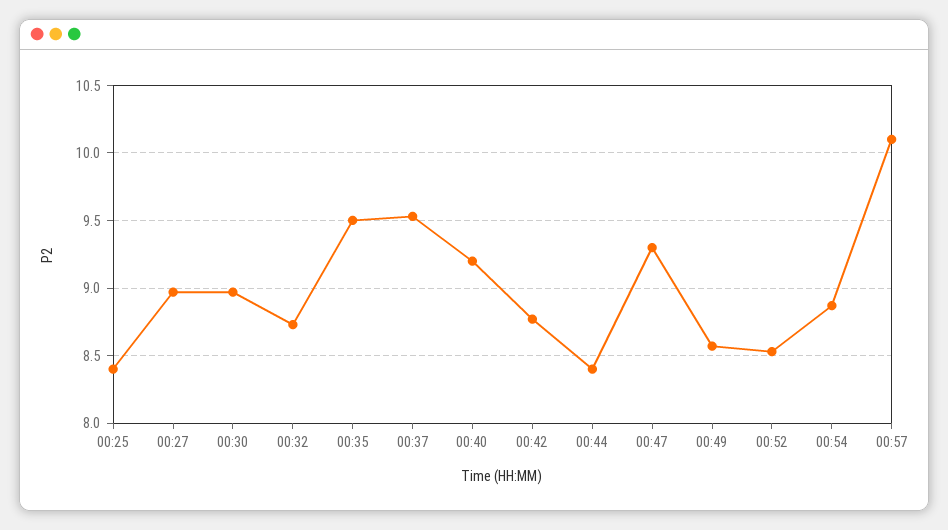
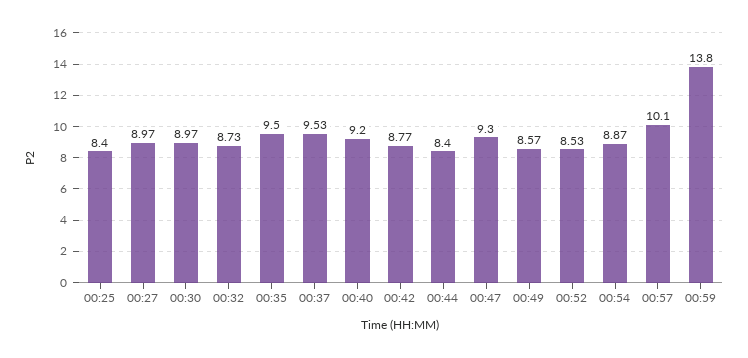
00:59: none -> 13.8

